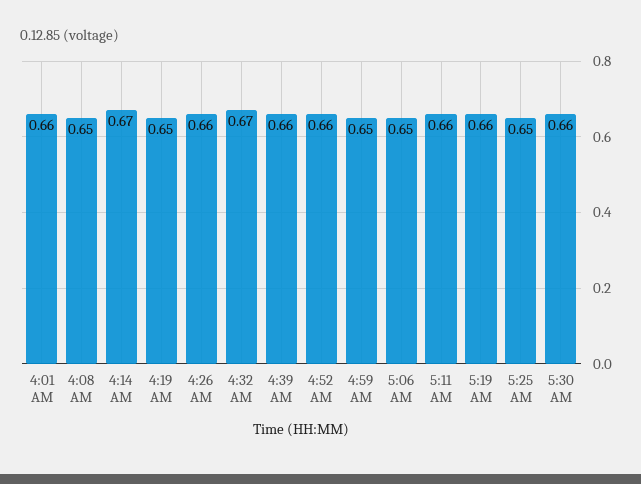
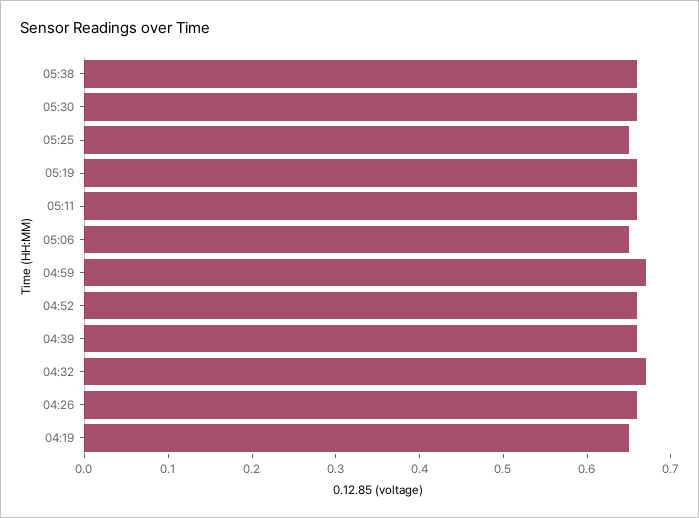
4:01 AM: 0.66 -> none
4:08 AM: 0.65 -> none
4:14 AM: 0.67 -> none
4:59 AM: 0.65 -> 0.67
05:38: none -> 0.66

